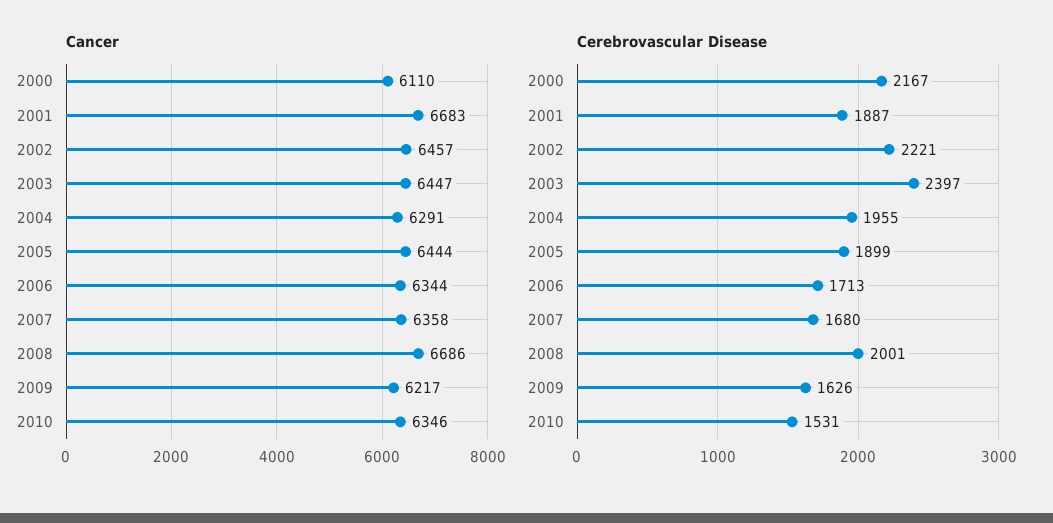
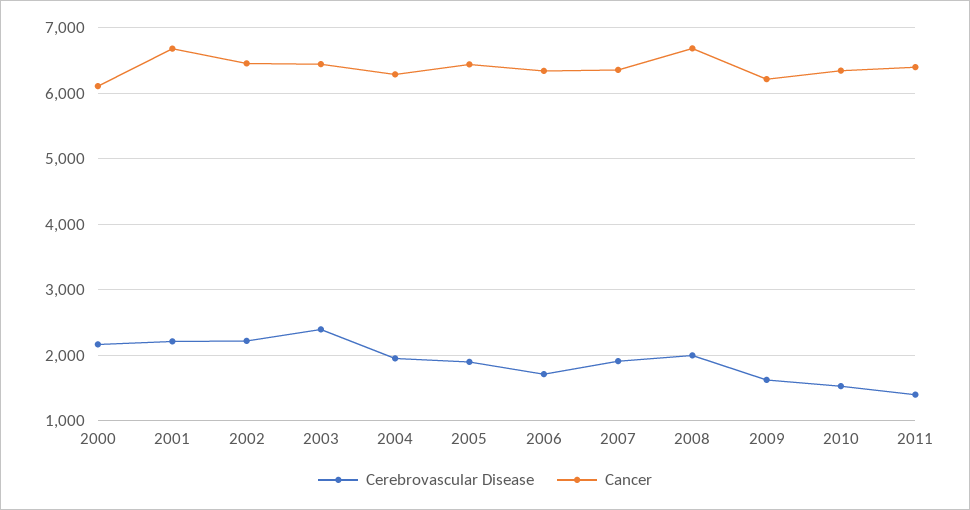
Cerebrovascular Disease, 2001: 1887 -> 2200
Cerebrovascular Disease, 2007: 1680 -> 1900
Cerebrovascular Disease, 2011: none -> 1400
Cancer, 2011: none -> 6400

